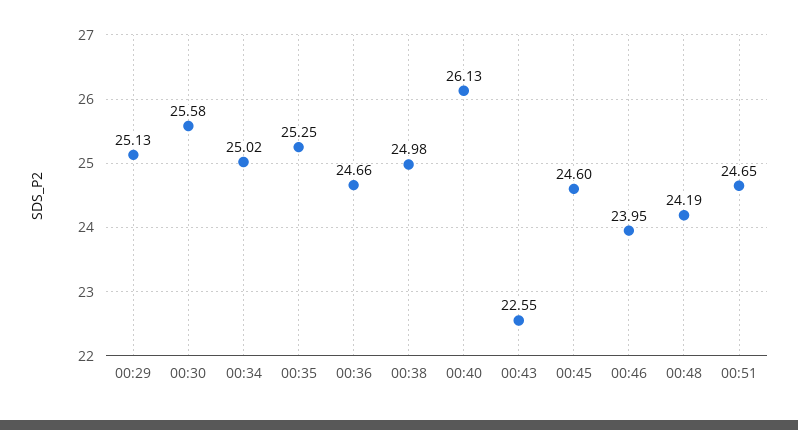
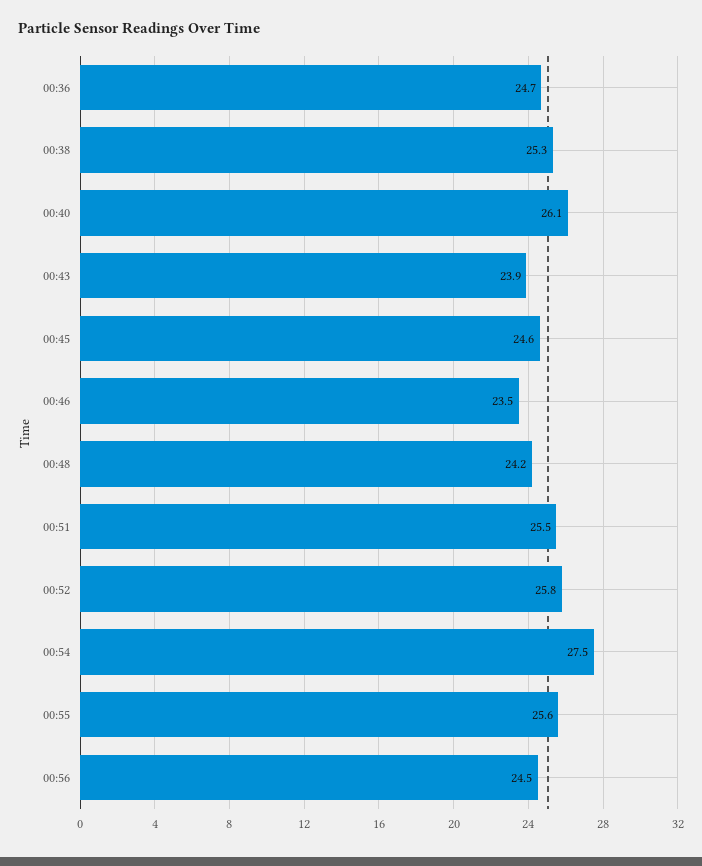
00:29: 25.13 -> none
00:30: 25.58 -> none
00:34: 25.02 -> none
00:35: 25.25 -> none
00:38: 24.98 -> 25.3
00:43: 22.55 -> 23.9
00:46: 23.95 -> 23.5
00:51: 24.65 -> 25.5
00:52: none -> 25.8
00:54: none -> 27.5
00:55: none -> 25.6
00:56: none -> 24.5

